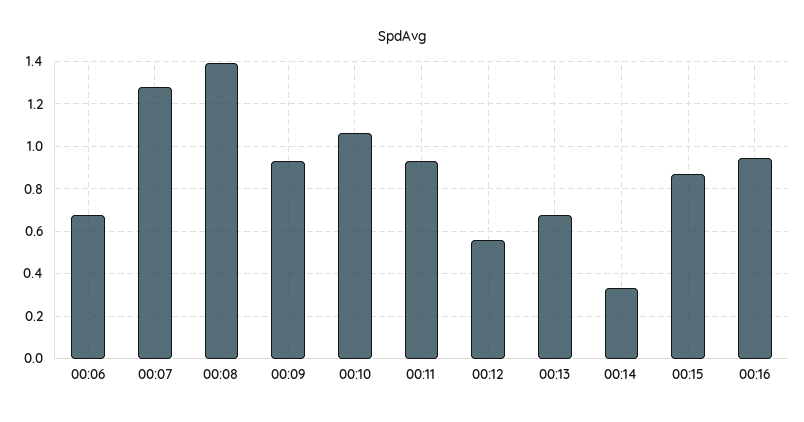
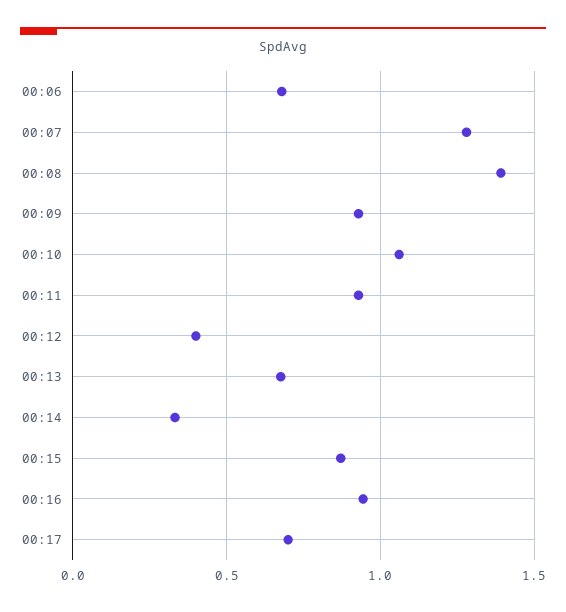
00:12: 0.55 -> 0.4
00:17: none -> 0.7

